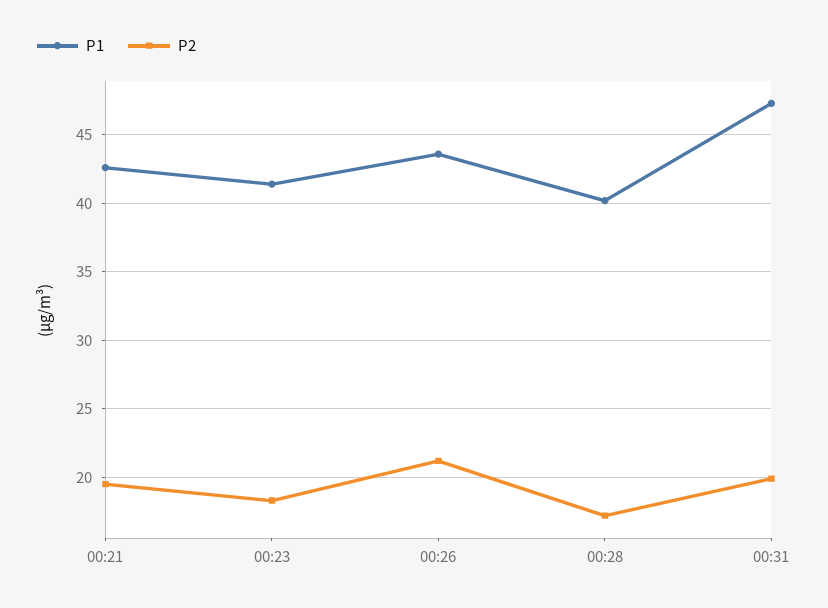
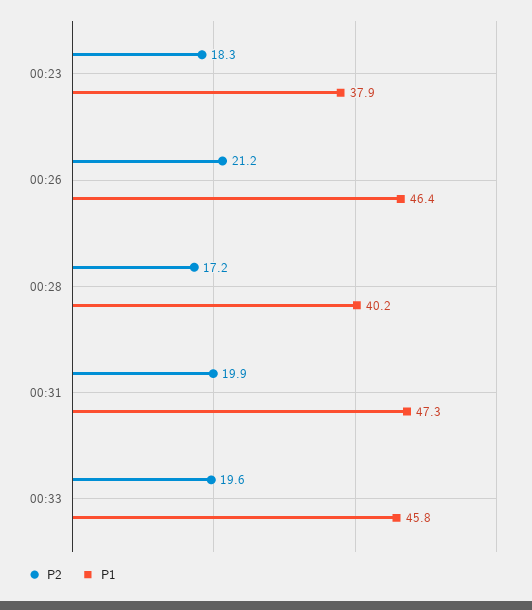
P1, 00:21: 42.5 -> none
P2, 00:21: 19.5 -> none
P1, 00:23: 41.5 -> 37.9
P1, 00:26: 43.5 -> 46.4
P2, 00:33: none -> 19.6
P1, 00:33: none -> 45.8

